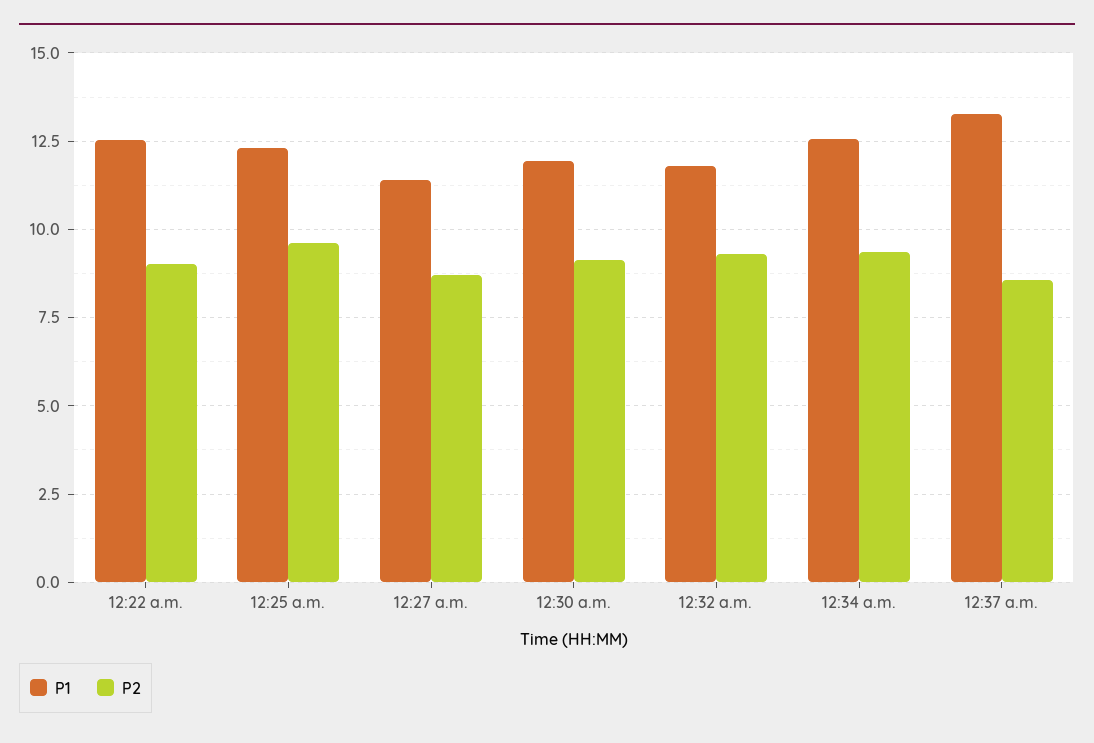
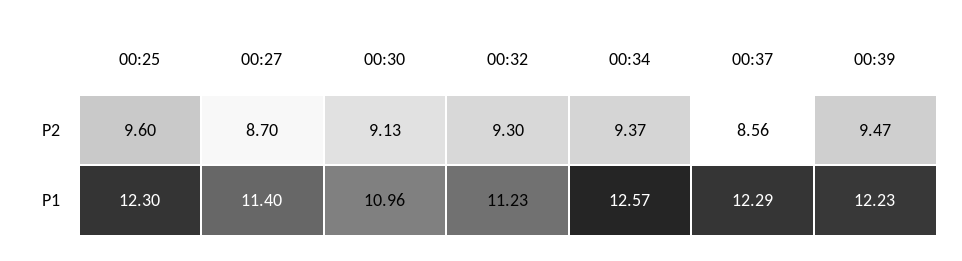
P1, 12:22 a.m.: 12.5 -> none
P2, 12:22 a.m.: 9 -> none
P1, 12:30 a.m.: 12 -> 10.96
P1, 12:32 a.m.: 11.75 -> 11.23
P1, 12:37 a.m.: 13.25 -> 12.29
P2, 00:39: none -> 9.47
P1, 00:39: none -> 12.23

